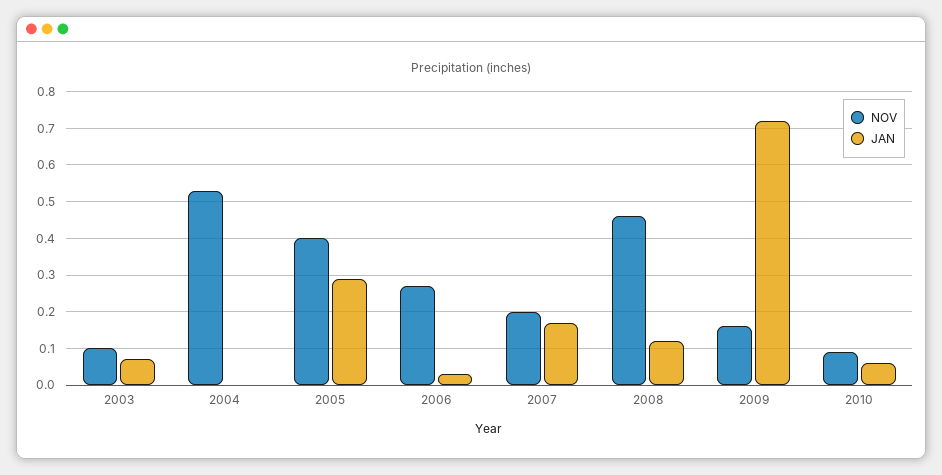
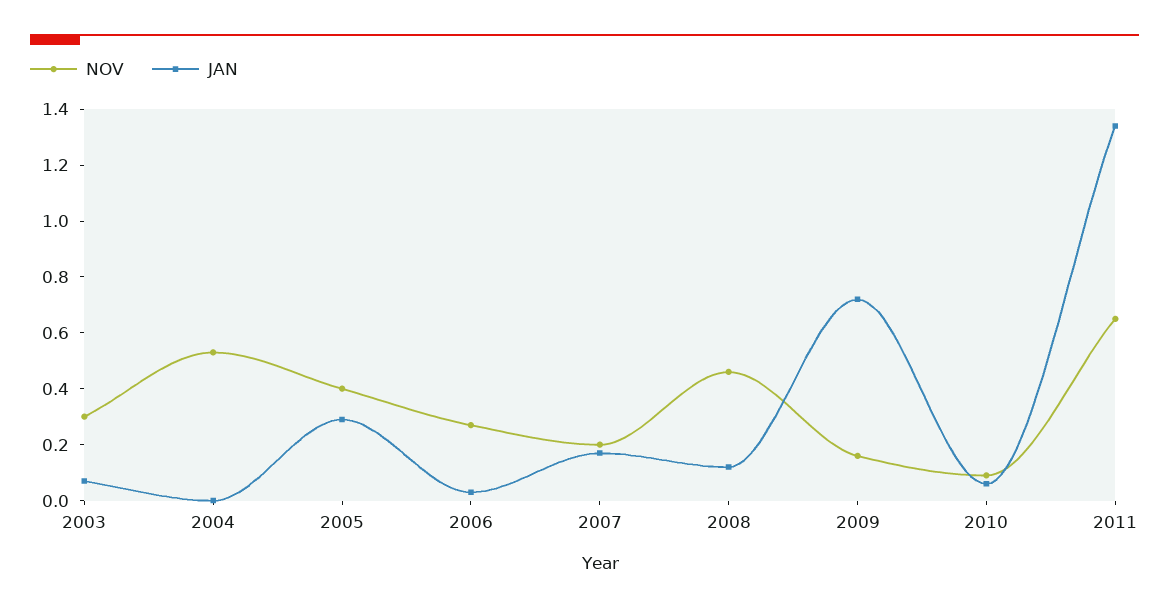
NOV, 2003: 0.1 -> 0.3
NOV, 2011: none -> 0.65
JAN, 2011: none -> 1.35

